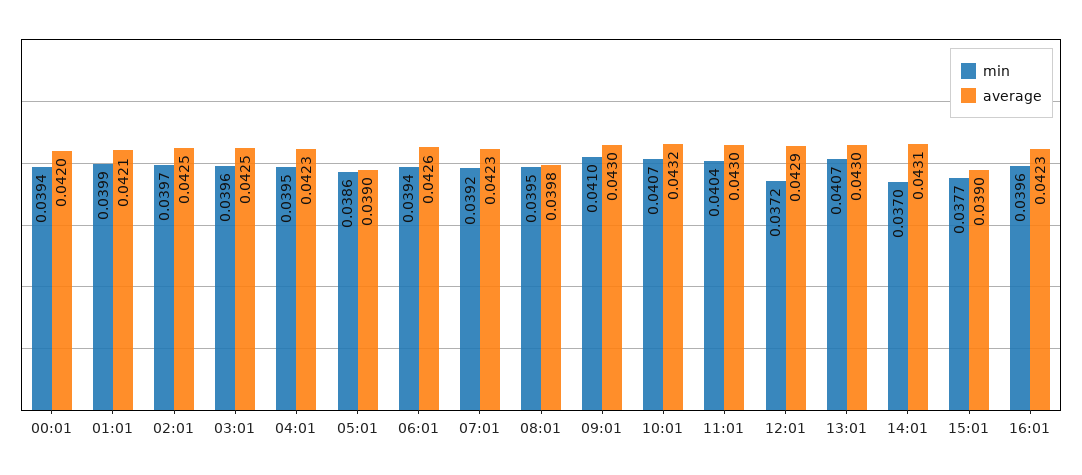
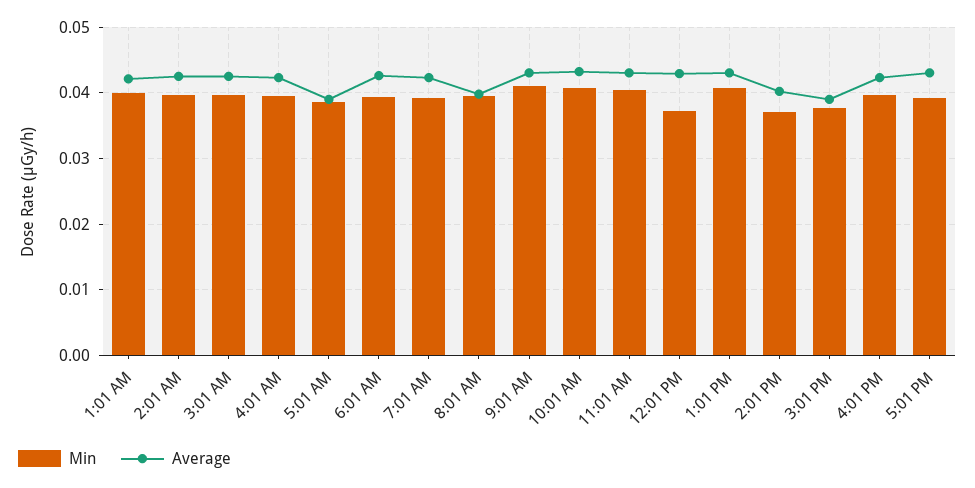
min, 00:01: 0.0394 -> none
average, 00:01: 0.042 -> none
average, 14:01: 0.0431 -> 0.04
min, 5:01 PM: none -> 0.039
average, 5:01 PM: none -> 0.043

